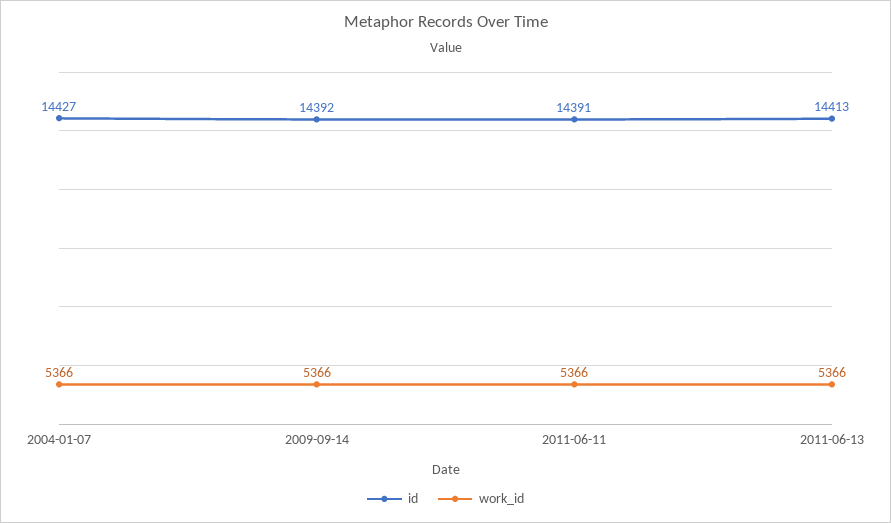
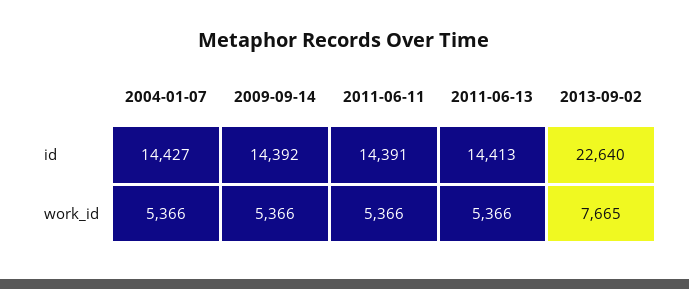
id, 2013-09-02: none -> 22640
work_id, 2013-09-02: none -> 7665

